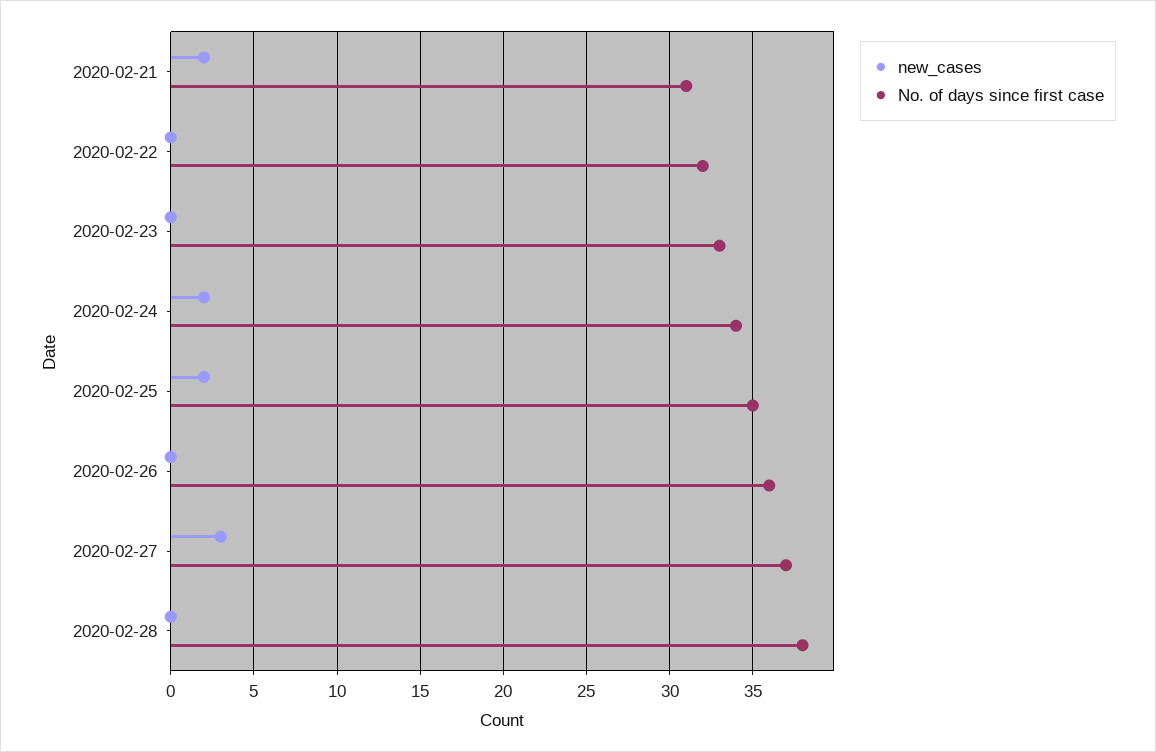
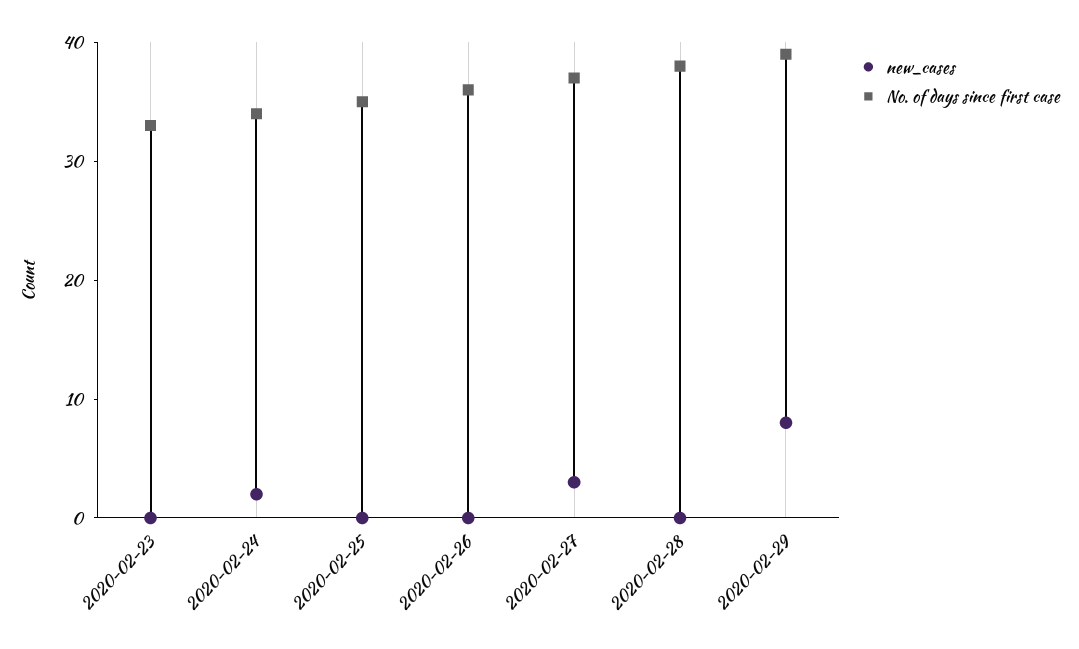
new_cases, 2020-02-21: 2 -> none
No. of days since first case, 2020-02-21: 31 -> none
new_cases, 2020-02-22: 0 -> none
No. of days since first case, 2020-02-22: 32 -> none
new_cases, 2020-02-25: 2 -> 0
new_cases, 2020-02-29: none -> 8
No. of days since first case, 2020-02-29: none -> 39

